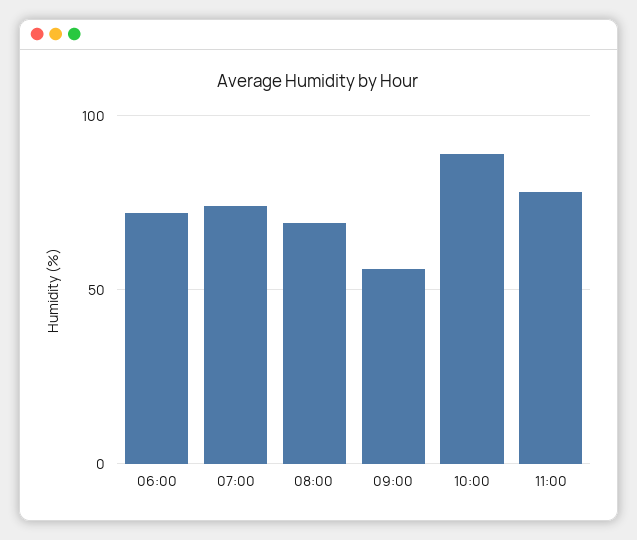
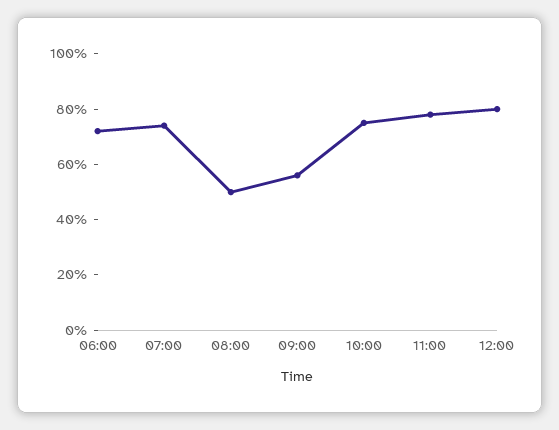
08:00: 70 -> 50
10:00: 90 -> 75
12:00: none -> 80

